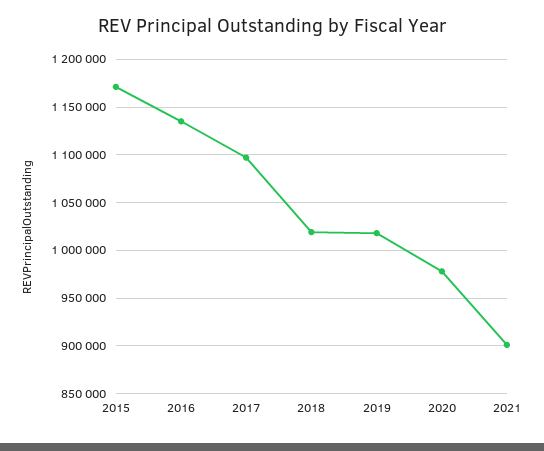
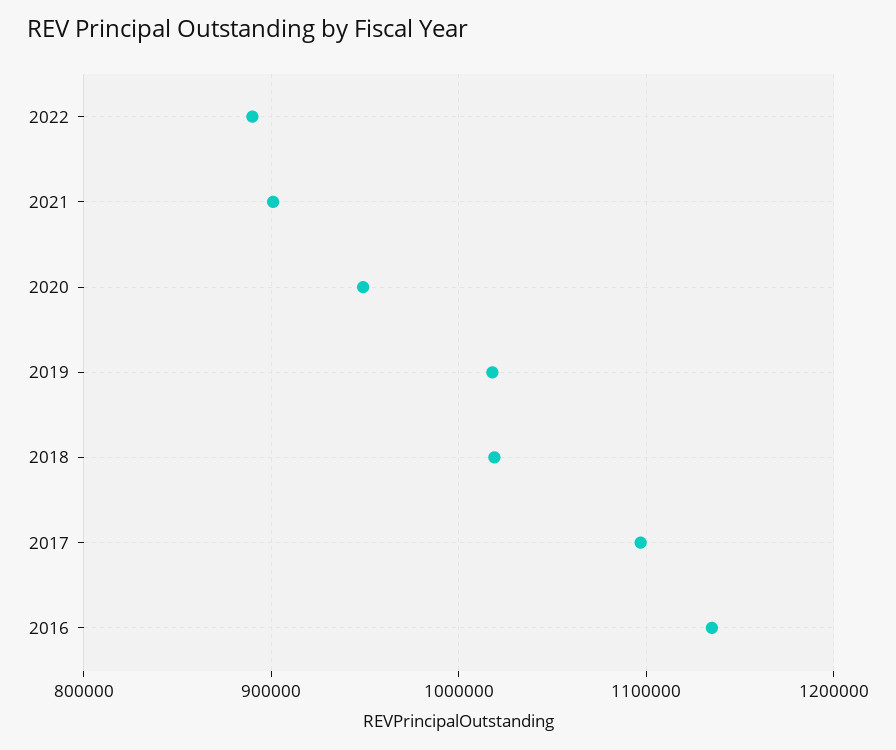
2015: 1170000 -> none
2020: 980000 -> 950000
2022: none -> 890000

